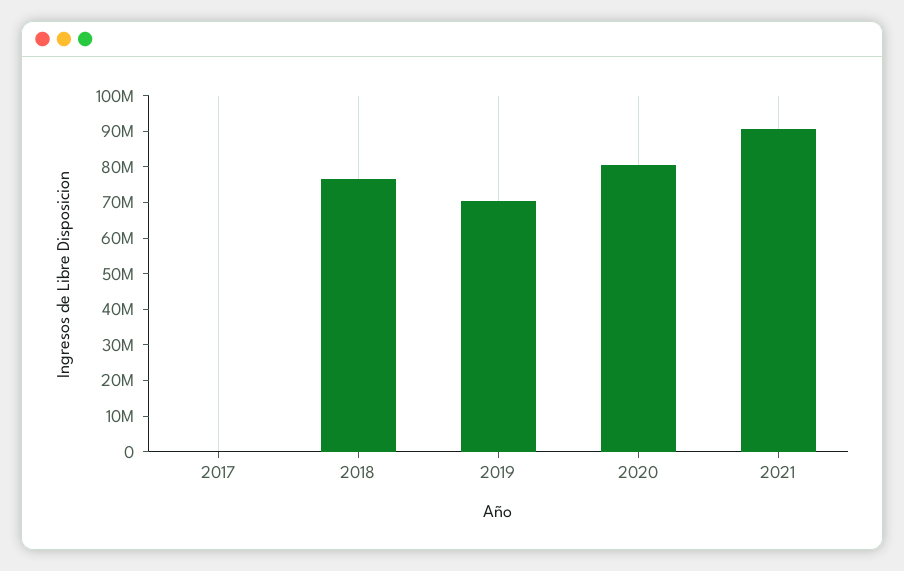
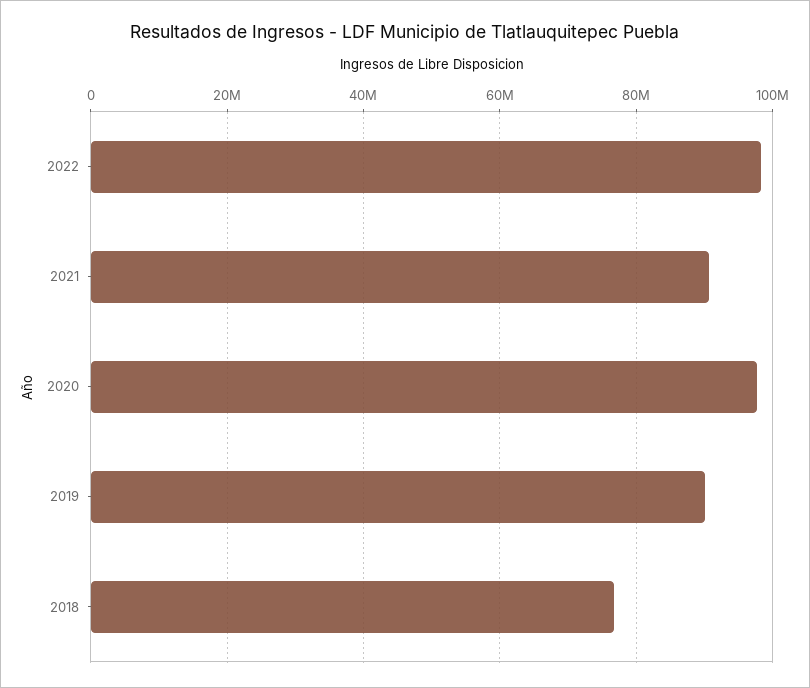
2017: 0 -> none
2019: 70000000 -> 90000000
2020: 80000000 -> 98000000
2022: none -> 98000000

